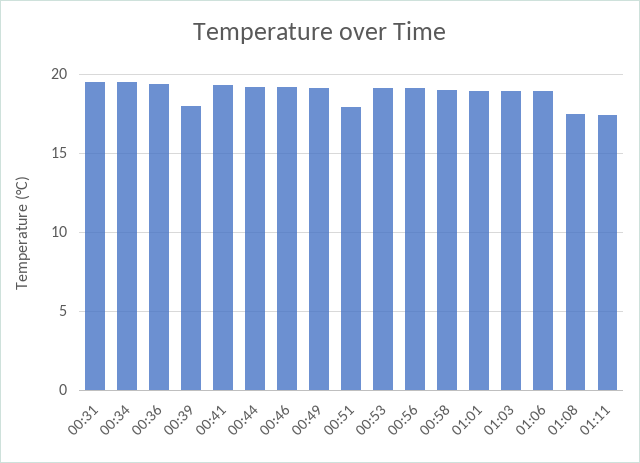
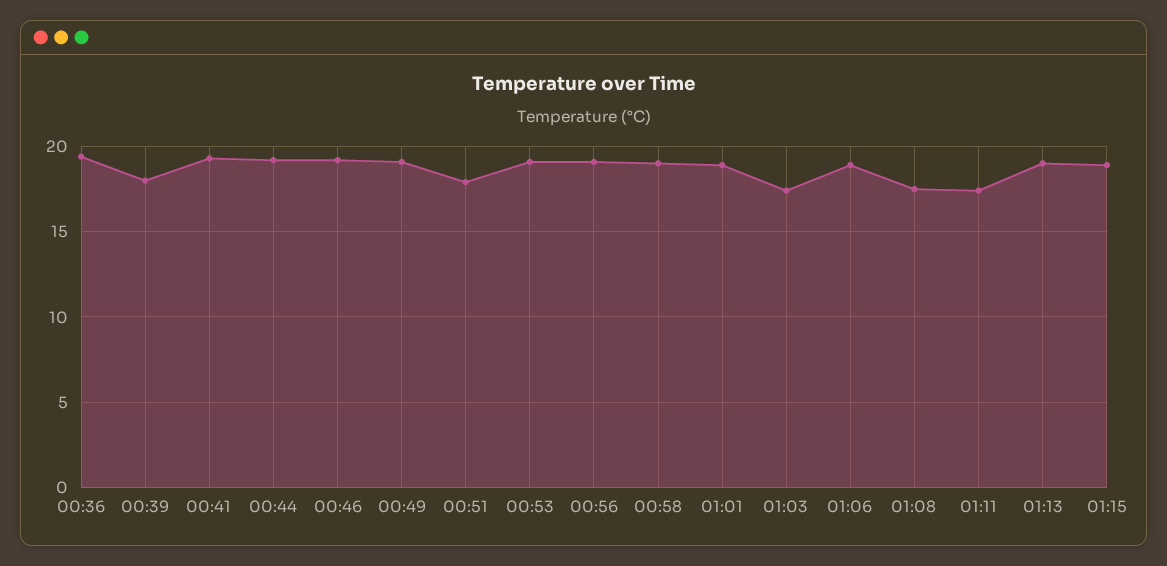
00:31: 19.5 -> none
00:34: 19.5 -> none
01:03: 19 -> 17.5
01:13: none -> 19
01:15: none -> 19

